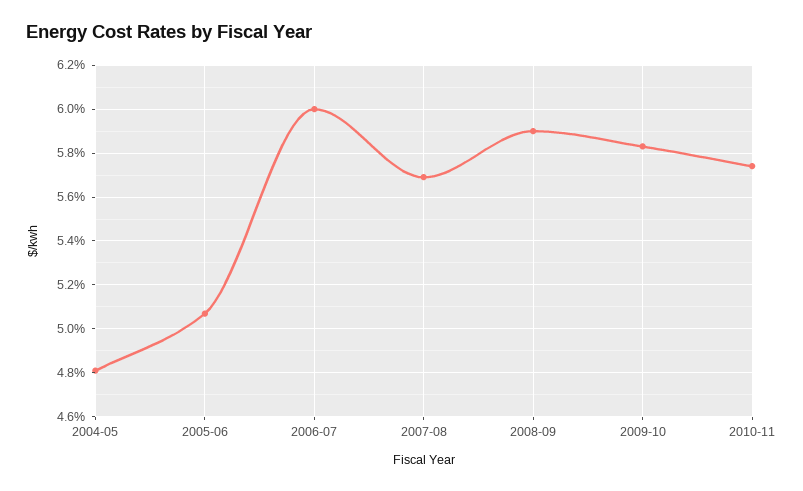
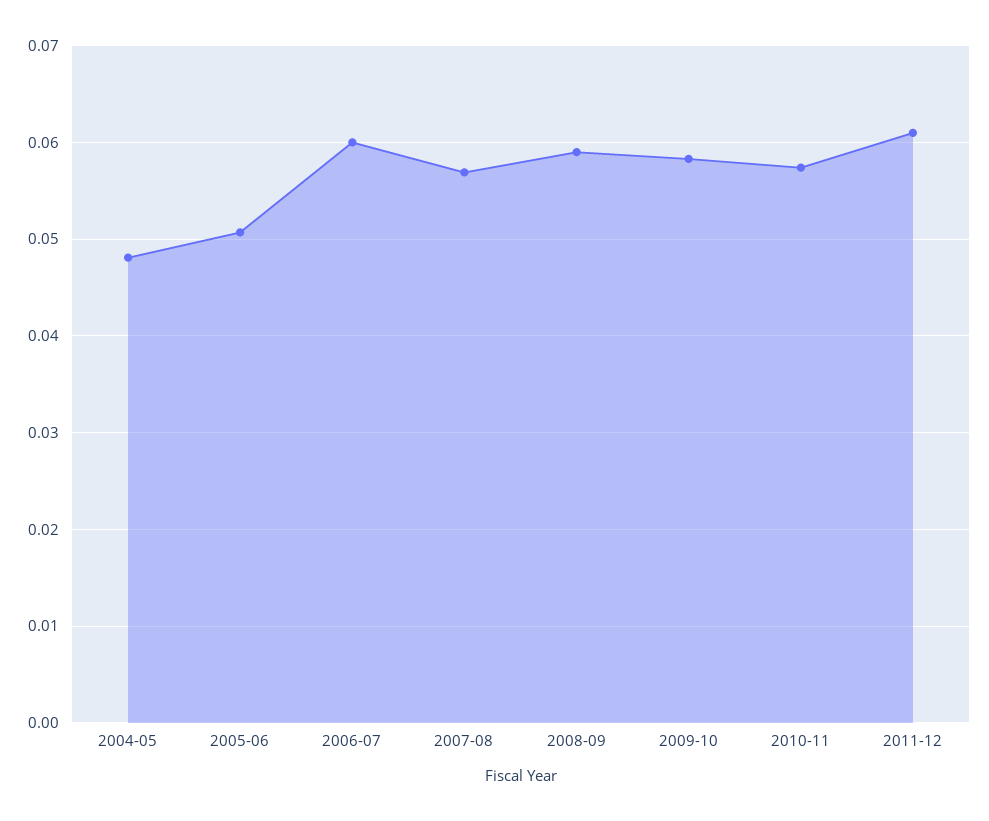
2011-12: none -> 0.061

